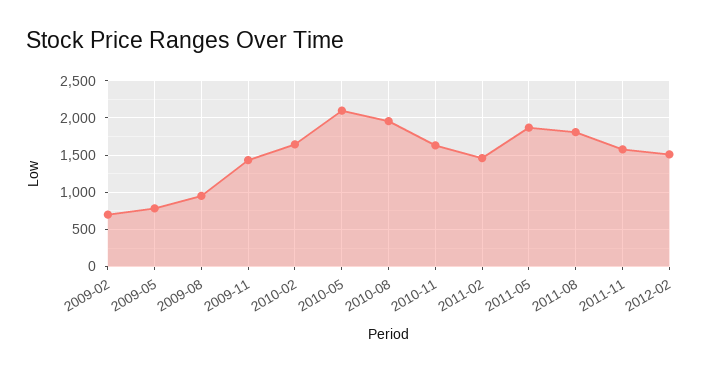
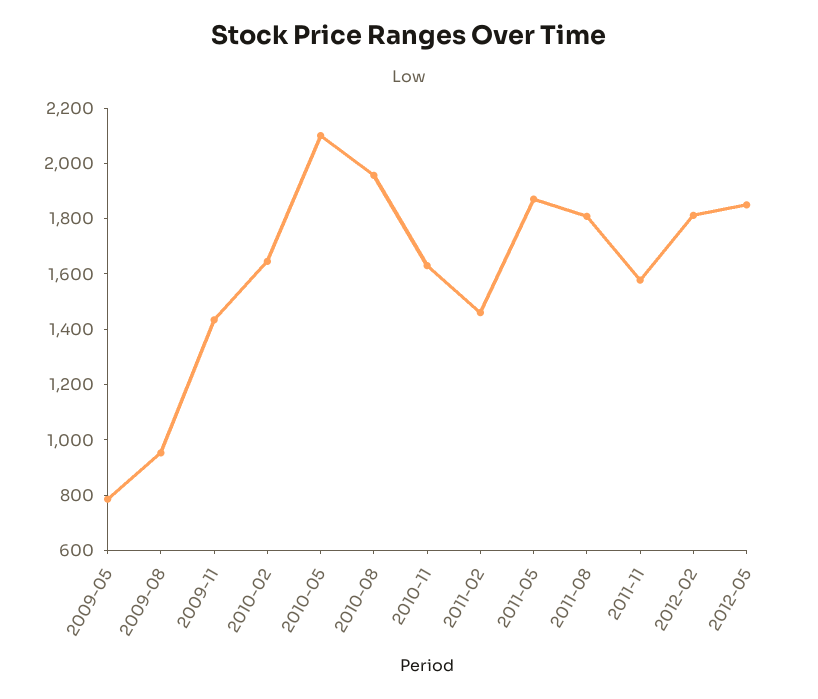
2009-02: 700 -> none
2012-02: 1500 -> 1800
2012-05: none -> 1850

